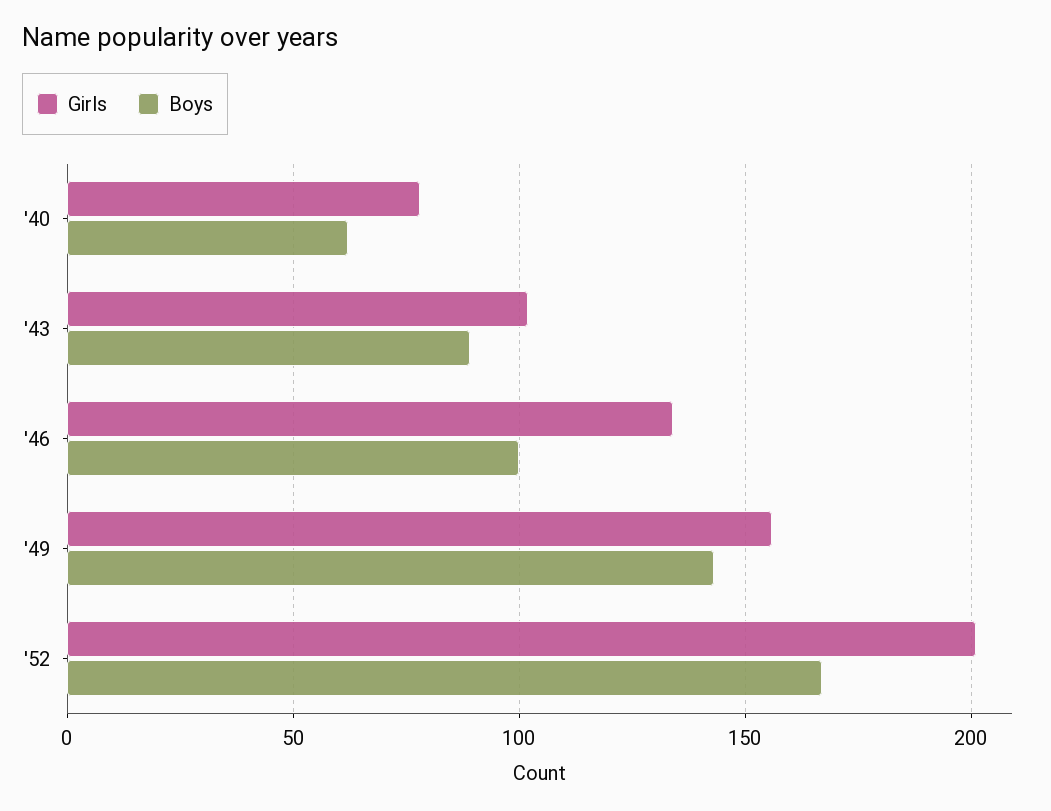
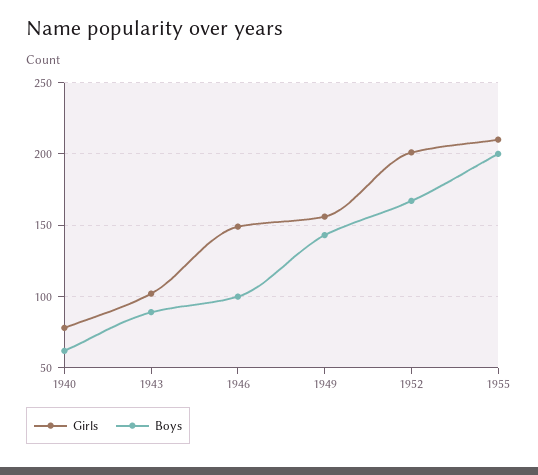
Girls, '46: 135 -> 150
Girls, 1955: none -> 210
Boys, 1955: none -> 200

